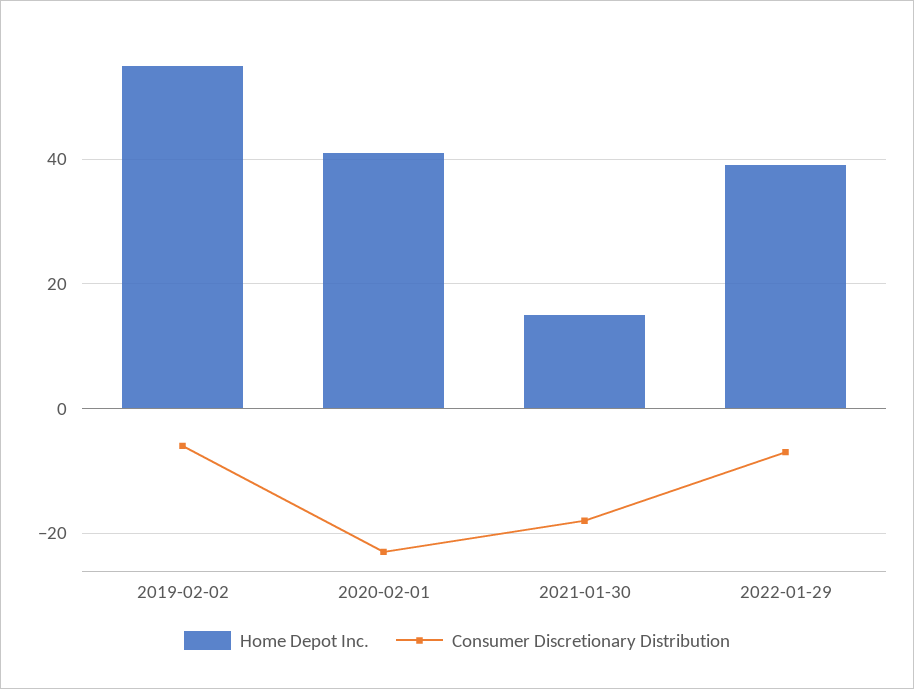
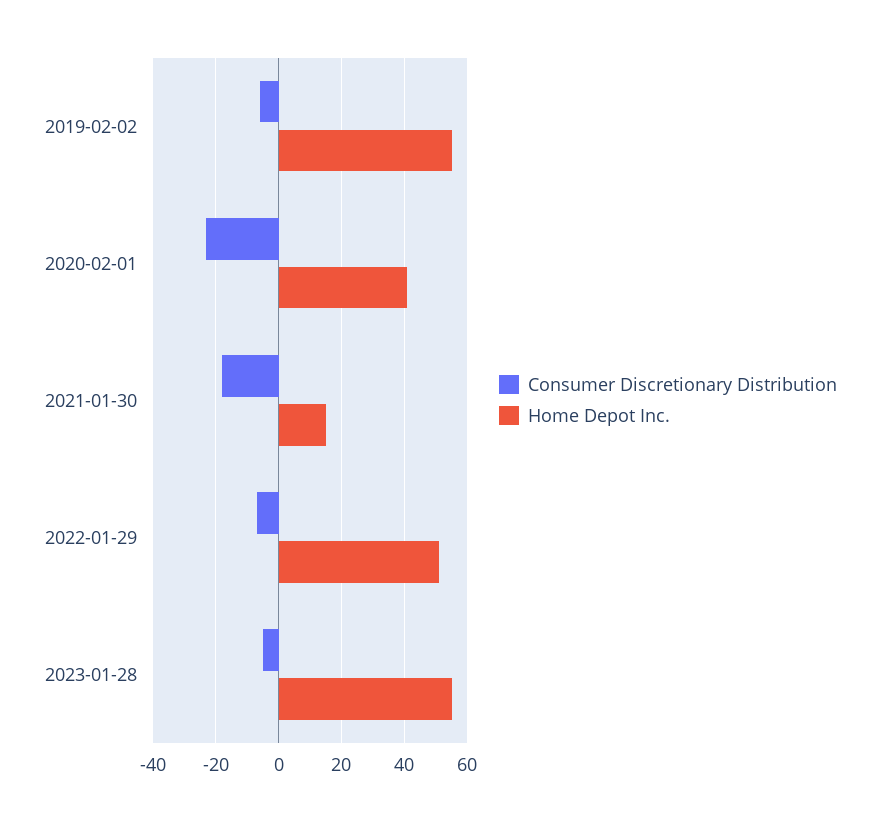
Home Depot Inc., 2022-01-29: 40 -> 50
Consumer Discretionary Distribution, 2023-01-28: none -> -5
Home Depot Inc., 2023-01-28: none -> 55

